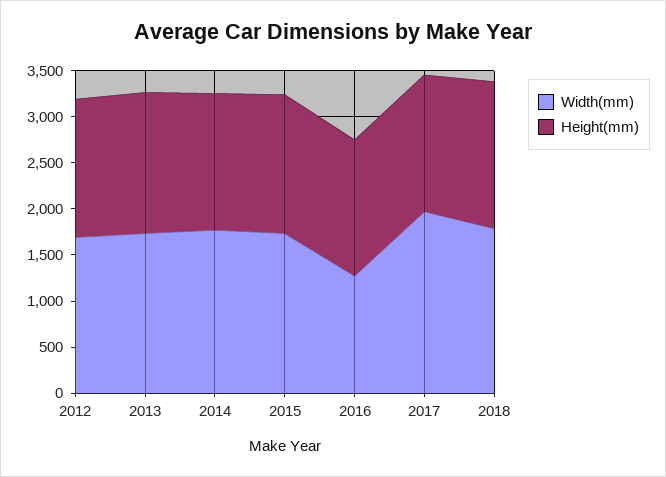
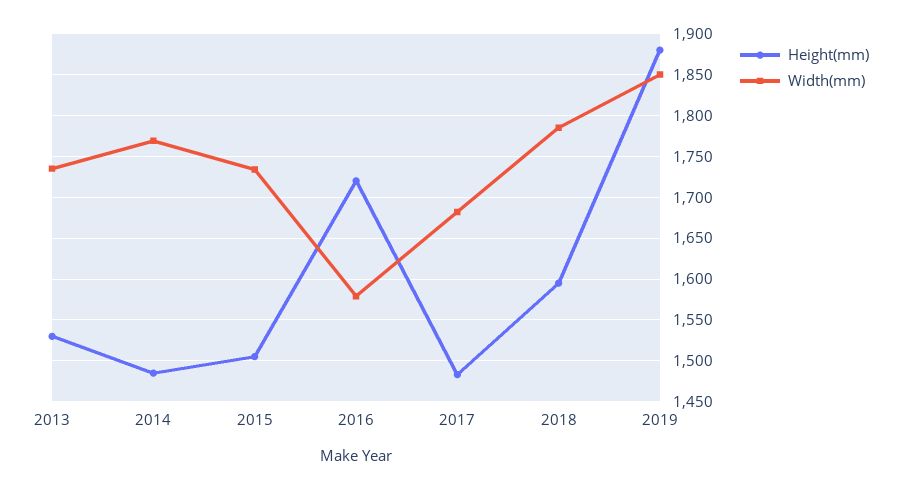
Width(mm), 2012: 1700 -> none
Height(mm), 2012: 1500 -> none
Width(mm), 2016: 1300 -> 1580
Height(mm), 2016: 1500 -> 1720
Width(mm), 2017: 2000 -> 1680
Height(mm), 2019: none -> 1880
Width(mm), 2019: none -> 1850

